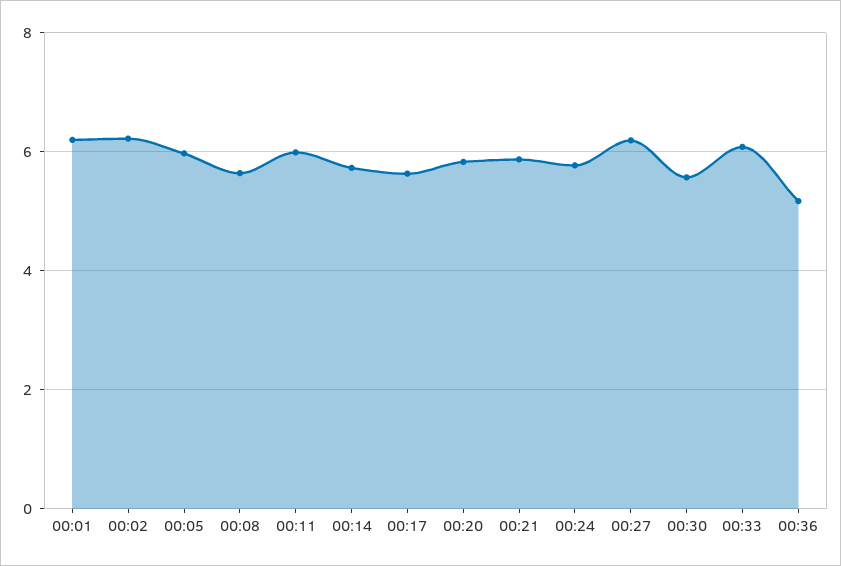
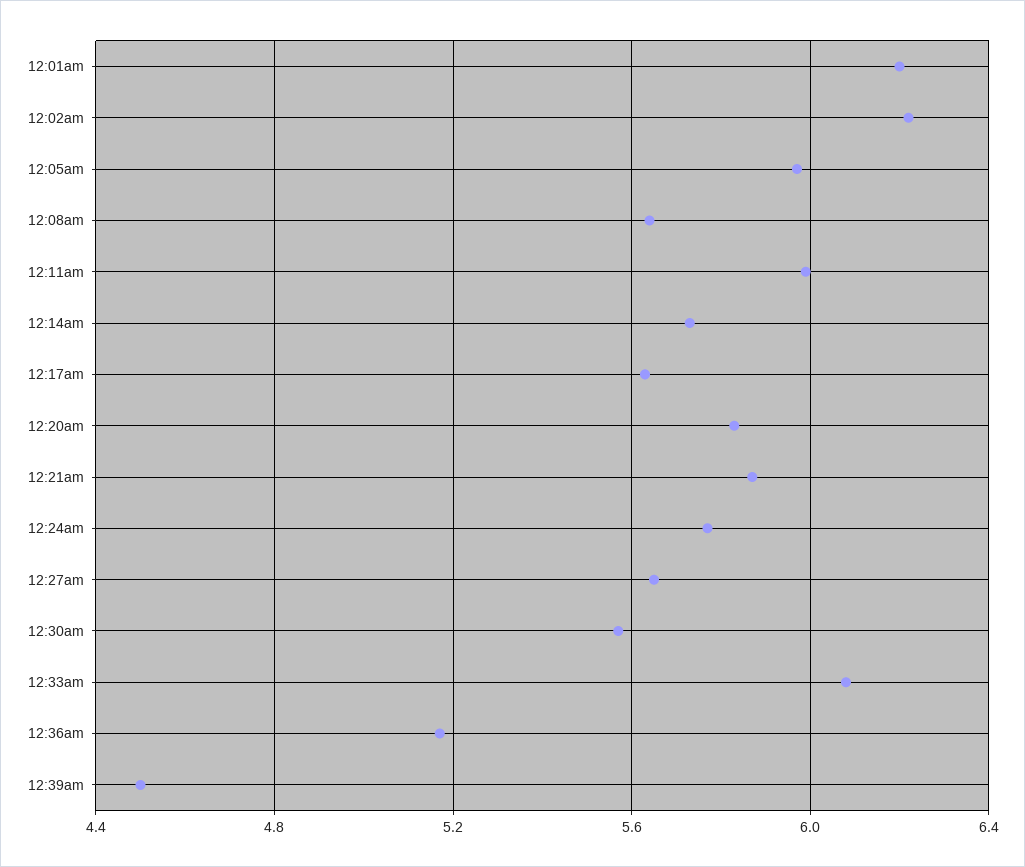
00:27: 6.2 -> 5.65
12:39am: none -> 4.5

